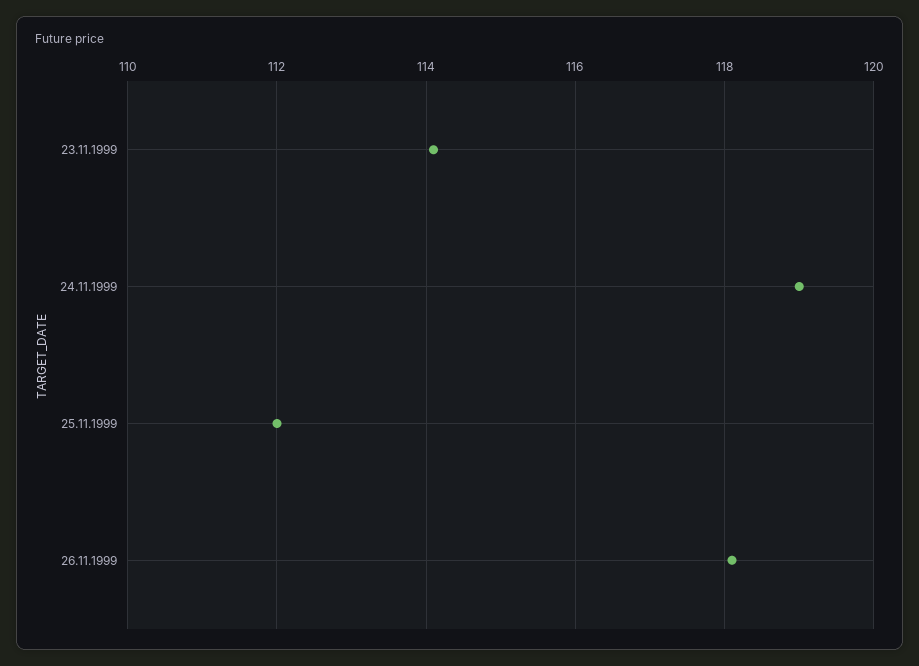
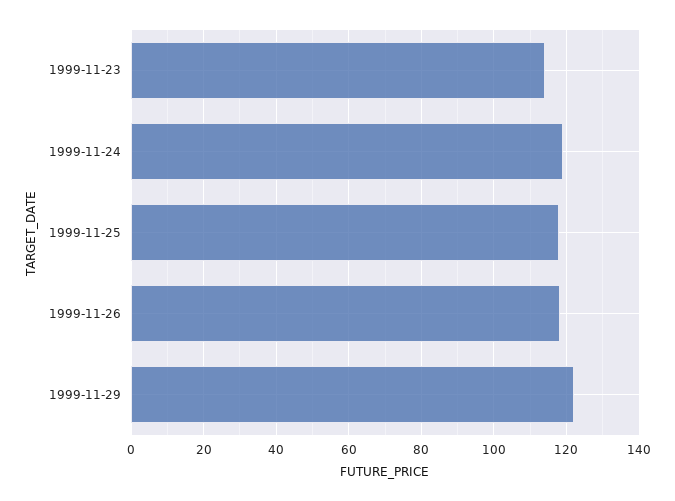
25.11.1999: 112 -> 118
1999-11-29: none -> 122

